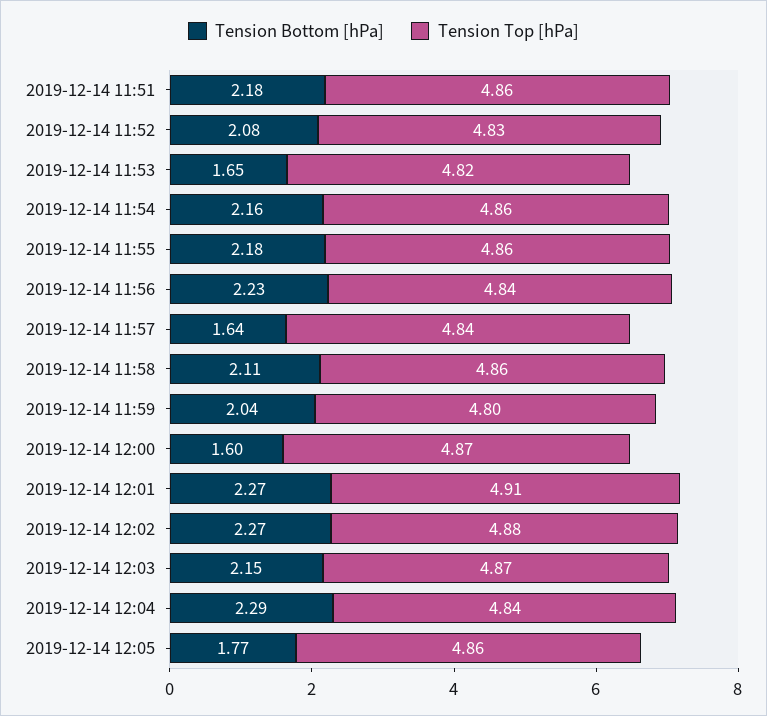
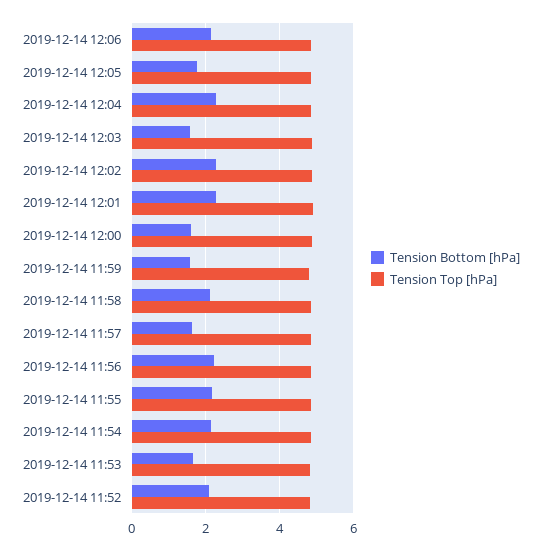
Tension Bottom [hPa], 2019-12-14 11:51: 2.18 -> none
Tension Top [hPa], 2019-12-14 11:51: 4.86 -> none
Tension Bottom [hPa], 2019-12-14 11:59: 2.04 -> 1.6
Tension Bottom [hPa], 2019-12-14 12:03: 2.15 -> 1.6
Tension Bottom [hPa], 2019-12-14 12:06: none -> 2.2
Tension Top [hPa], 2019-12-14 12:06: none -> 4.8

